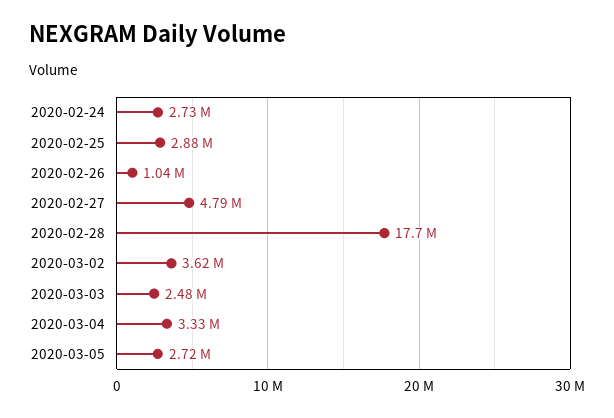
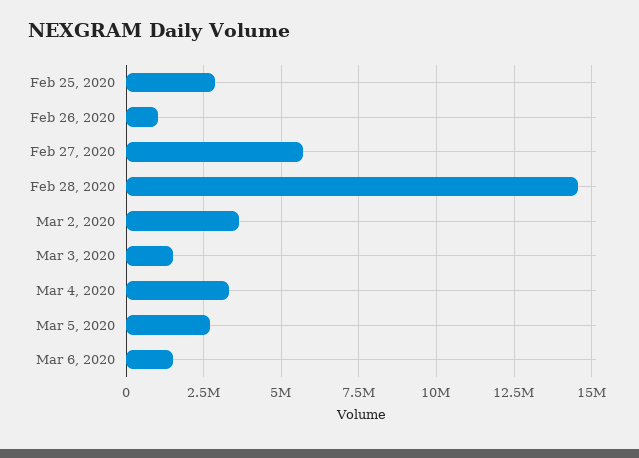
2020-02-24: 2730000 -> none
2020-02-27: 4790000 -> 5750000
2020-02-28: 17700000 -> 14500000
2020-03-03: 2480000 -> 1500000
Mar 6, 2020: none -> 1500000

